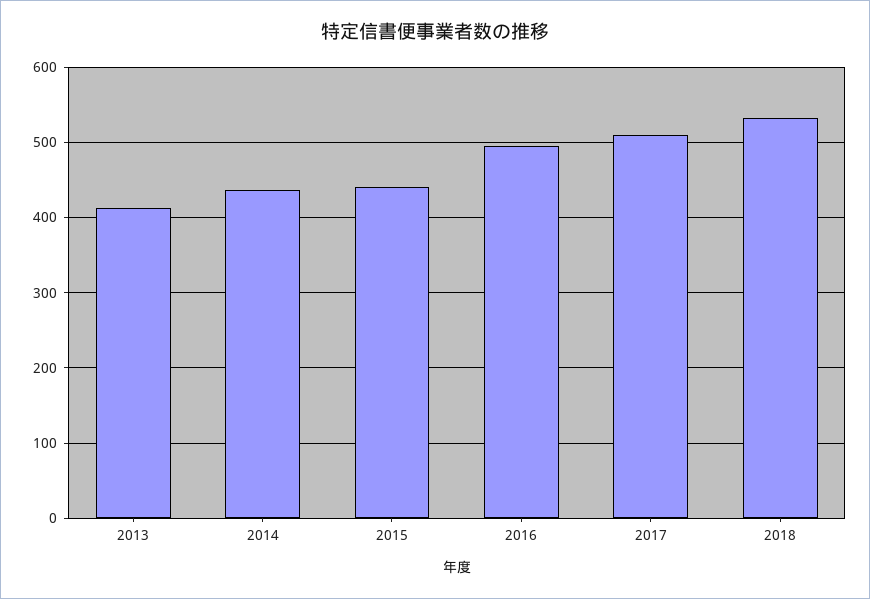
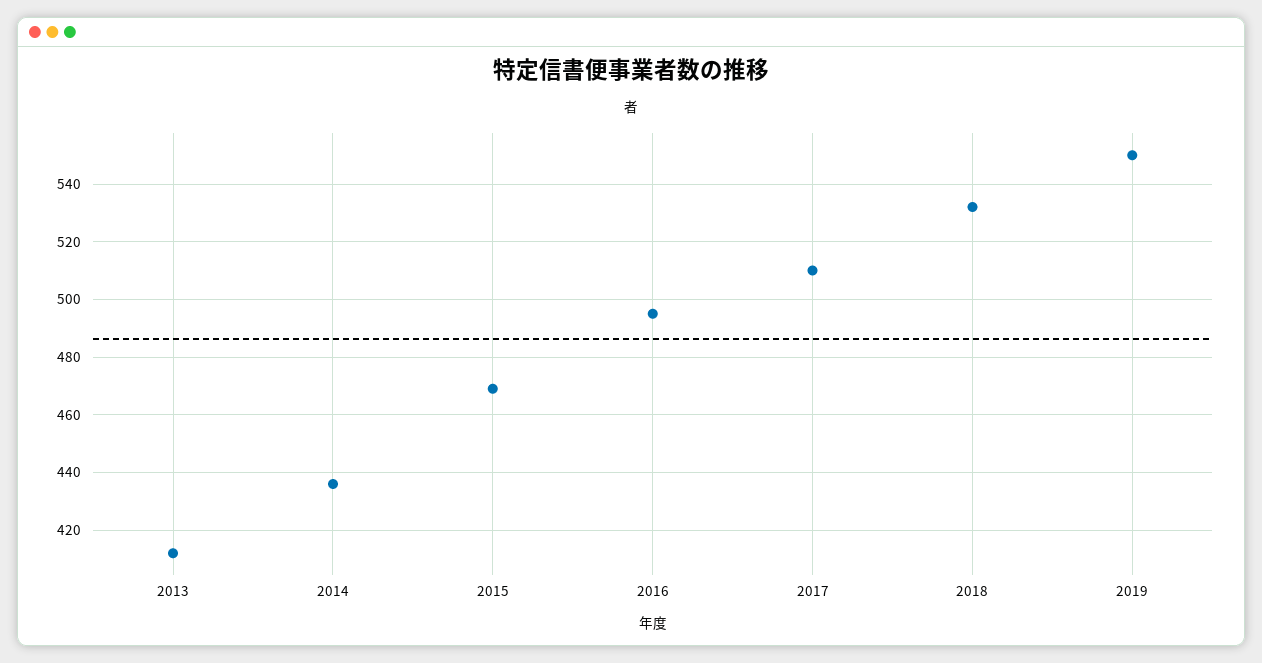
2015: 440 -> 470
2019: none -> 550

